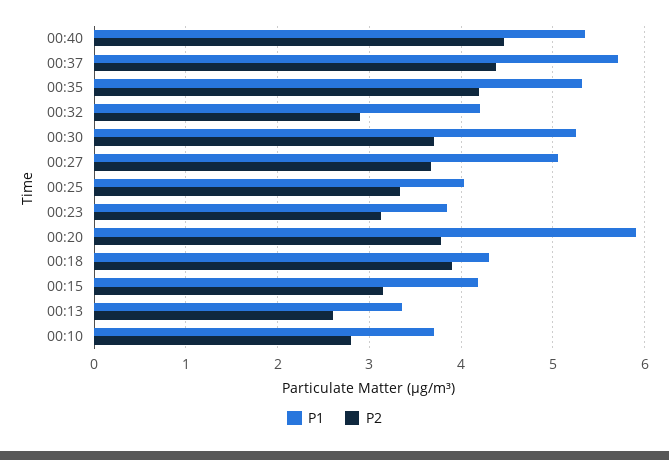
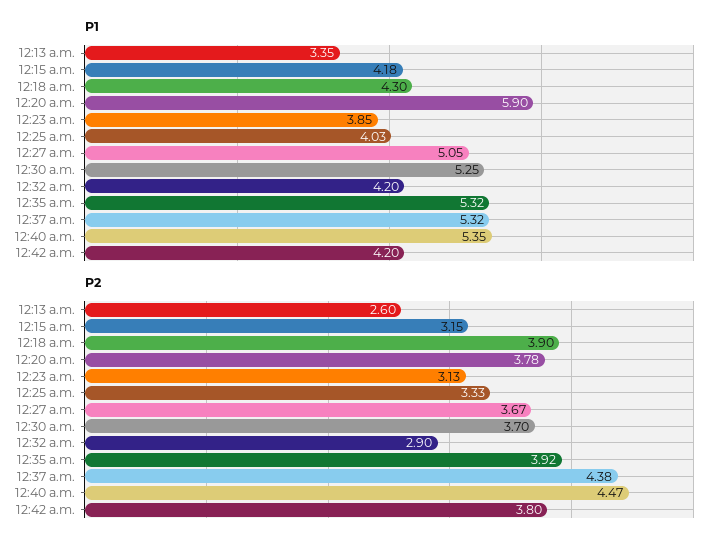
P1, 00:37: 5.7 -> 5.32
P2, 00:35: 4.2 -> 3.92
P1, 00:10: 3.7 -> none
P2, 00:10: 2.8 -> none
P1, 12:42 a.m.: none -> 4.2
P2, 12:42 a.m.: none -> 3.8

